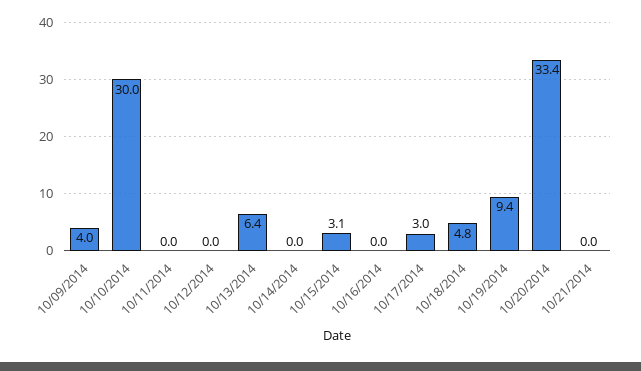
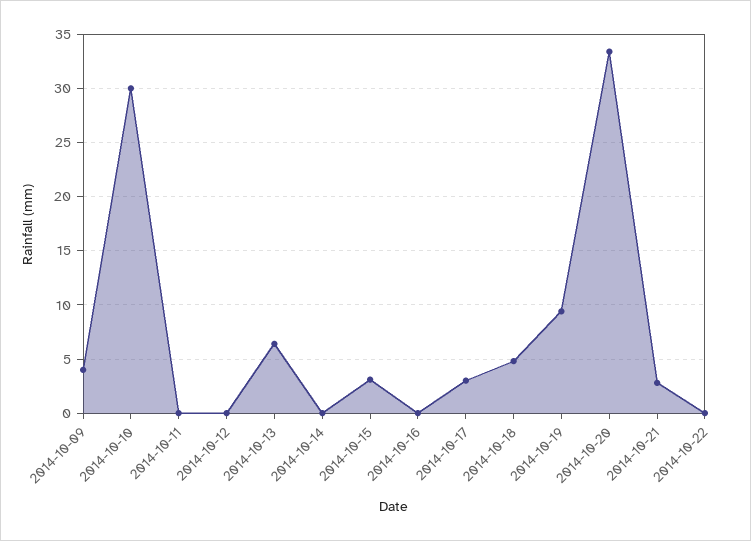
10/21/2014: 0 -> 3
2014-10-22: none -> 0

